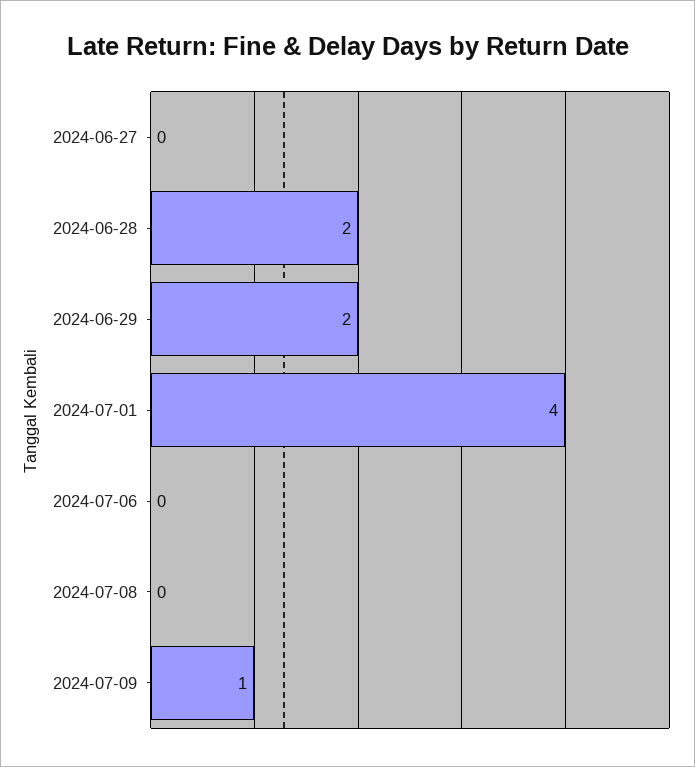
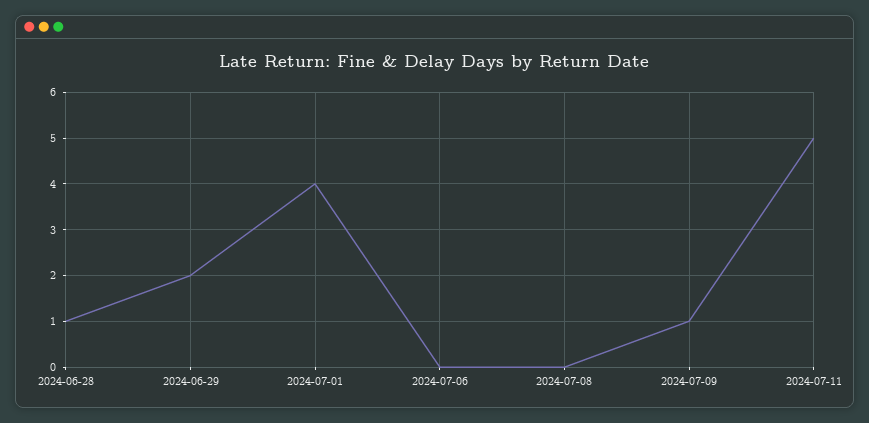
2024-06-27: 0 -> none
2024-06-28: 2 -> 1
2024-07-11: none -> 5

